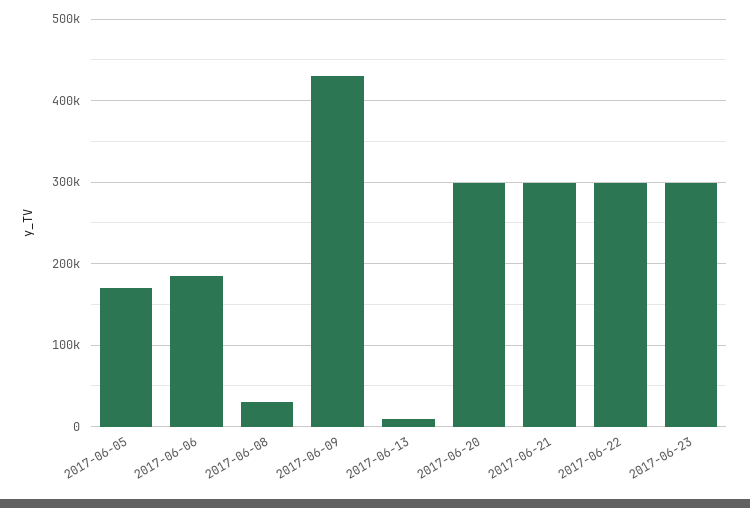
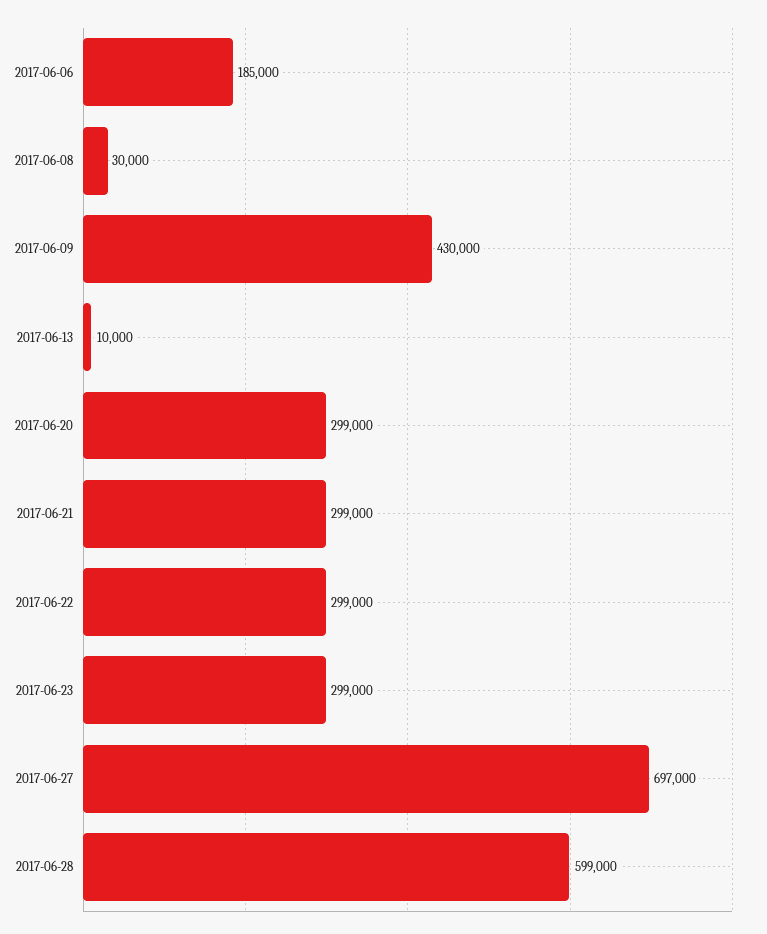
2017-06-05: 170000 -> none
2017-06-27: none -> 697000
2017-06-28: none -> 599000

